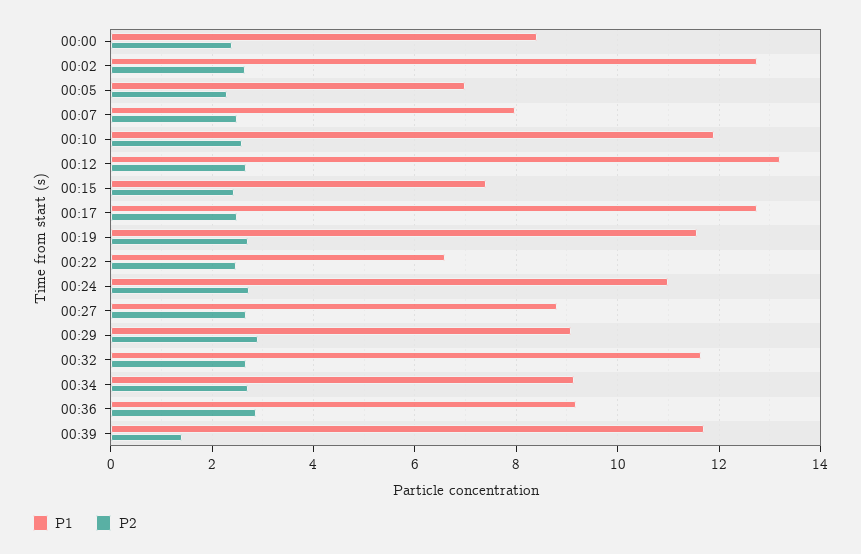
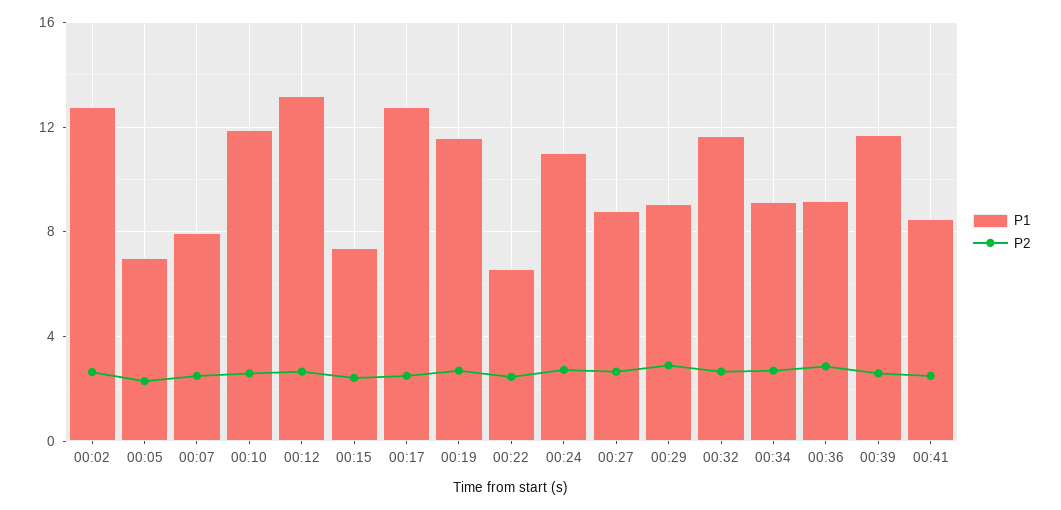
P1, 00:00: 8.4 -> none
P2, 00:00: 2.4 -> none
P2, 00:39: 1.4 -> 2.5
P1, 00:41: none -> 8.5
P2, 00:41: none -> 2.5

